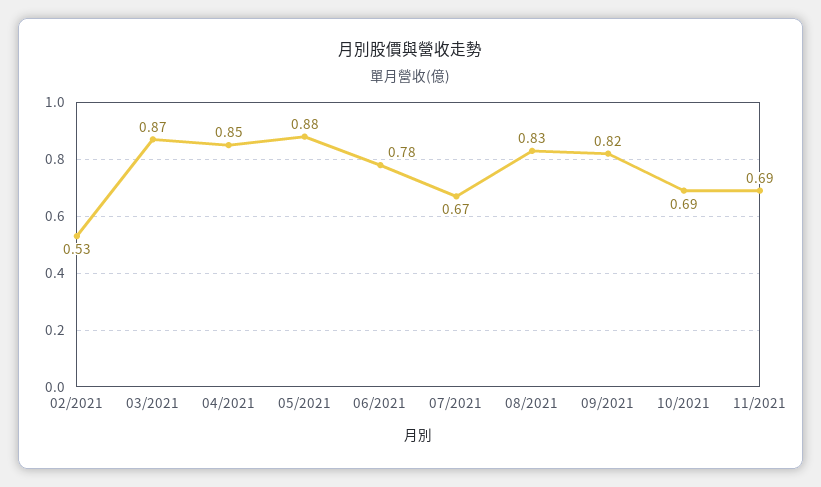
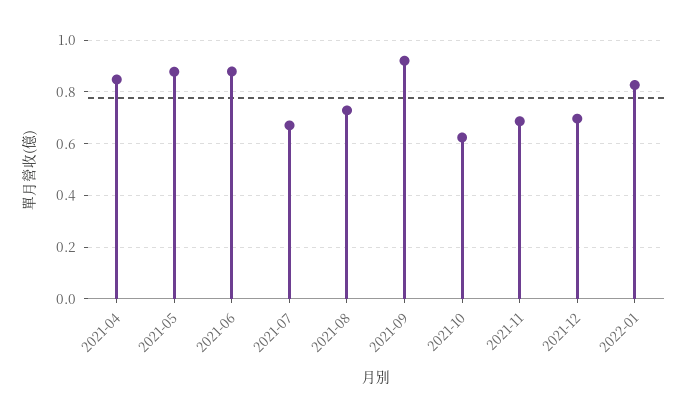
02/2021: 0.53 -> none
03/2021: 0.87 -> none
06/2021: 0.78 -> 0.875
08/2021: 0.83 -> 0.725
09/2021: 0.82 -> 0.925
10/2021: 0.69 -> 0.625
2021-12: none -> 0.7
2022-01: none -> 0.825

